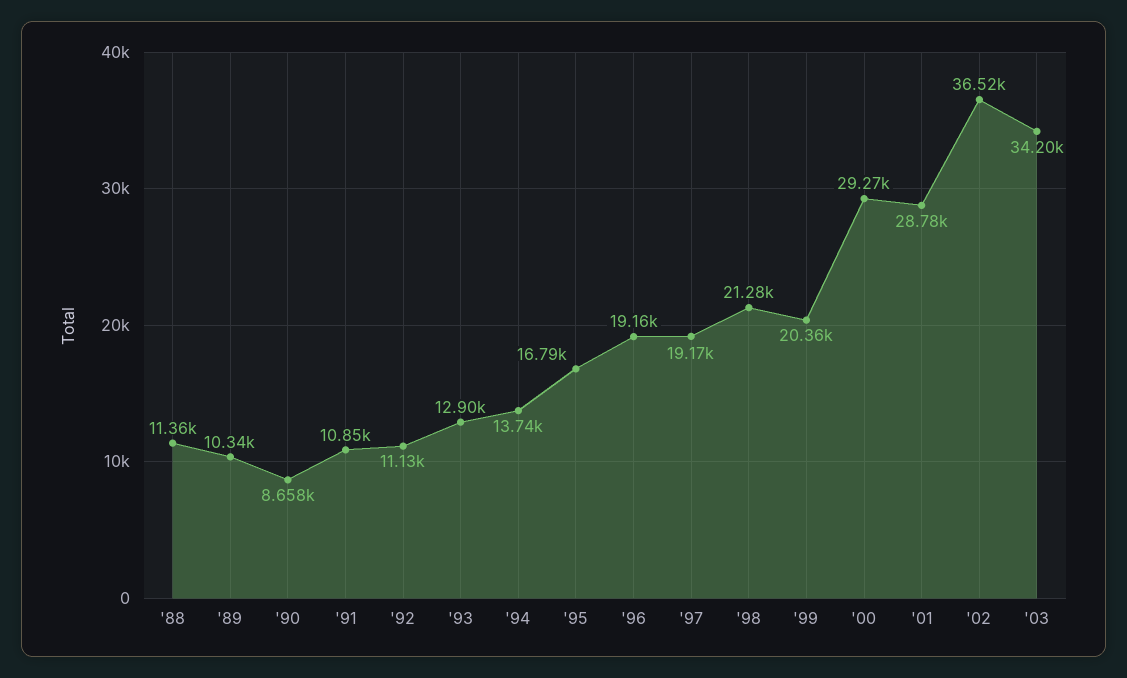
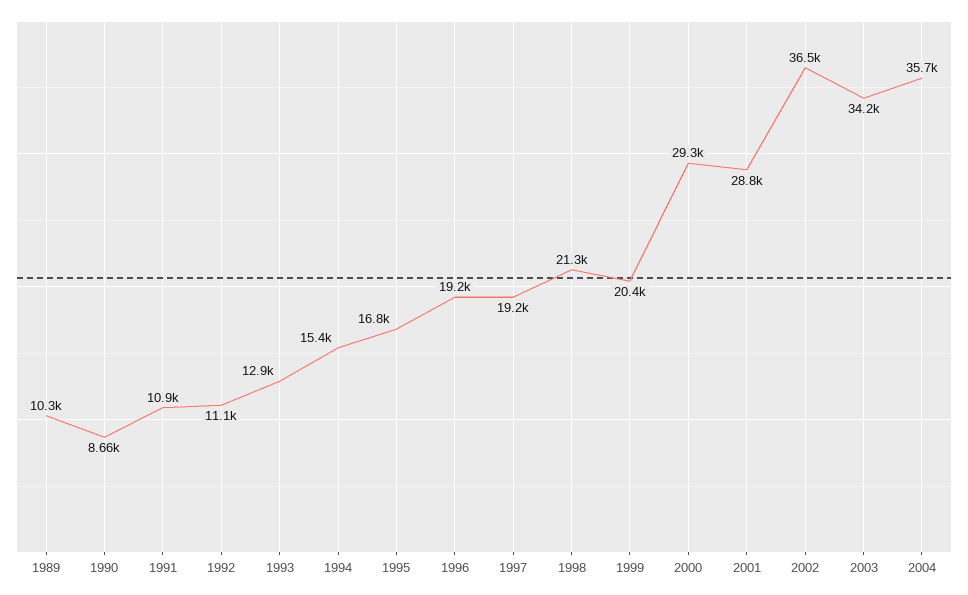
'88: 11360 -> none
'94: 13740 -> 15400
2004: none -> 35700

